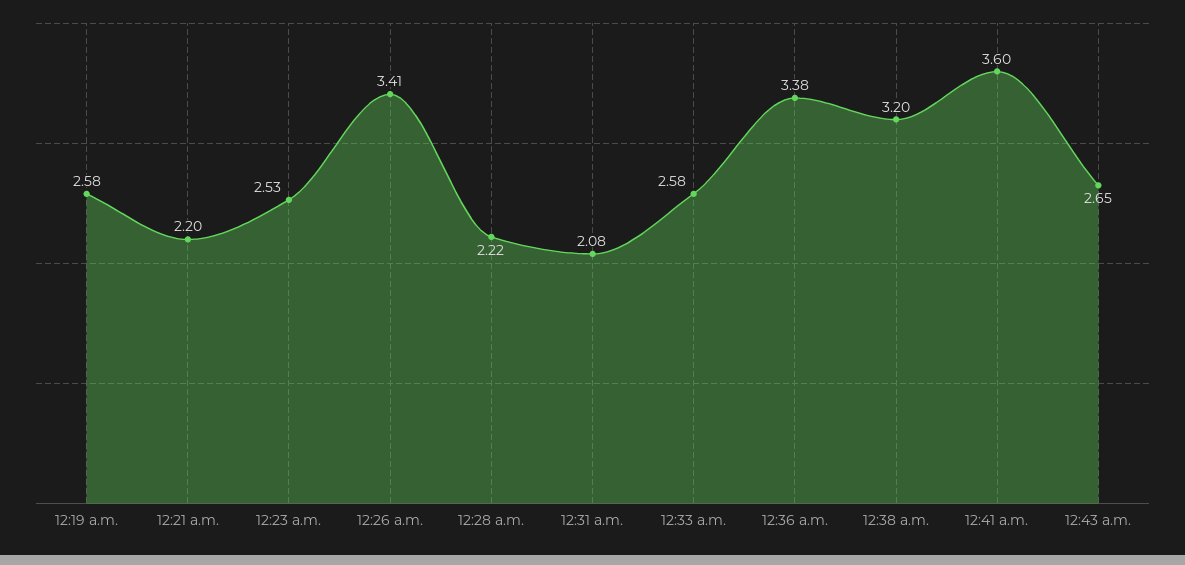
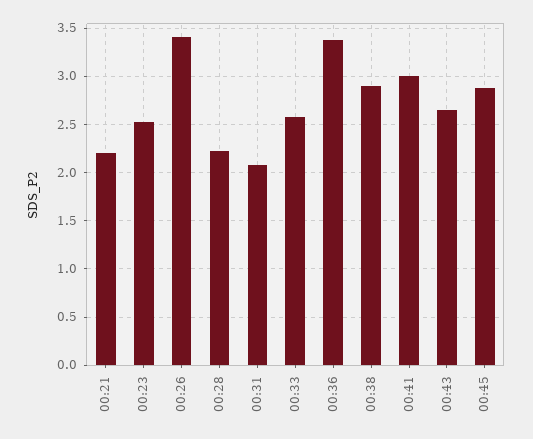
12:19 a.m.: 2.58 -> none
12:38 a.m.: 3.2 -> 2.9
12:41 a.m.: 3.6 -> 3
00:45: none -> 2.9

